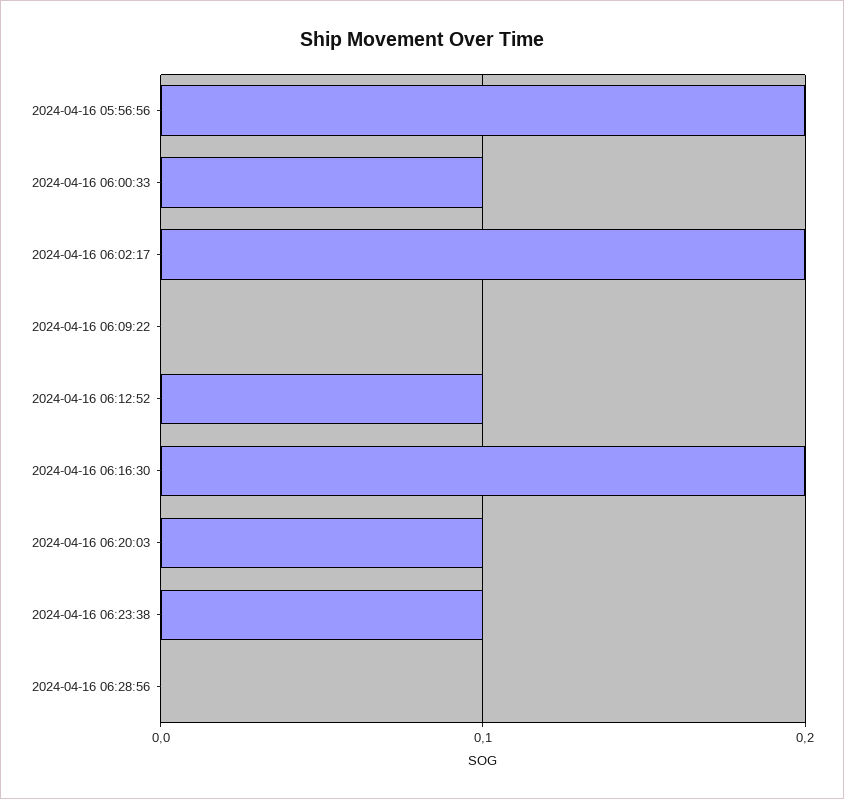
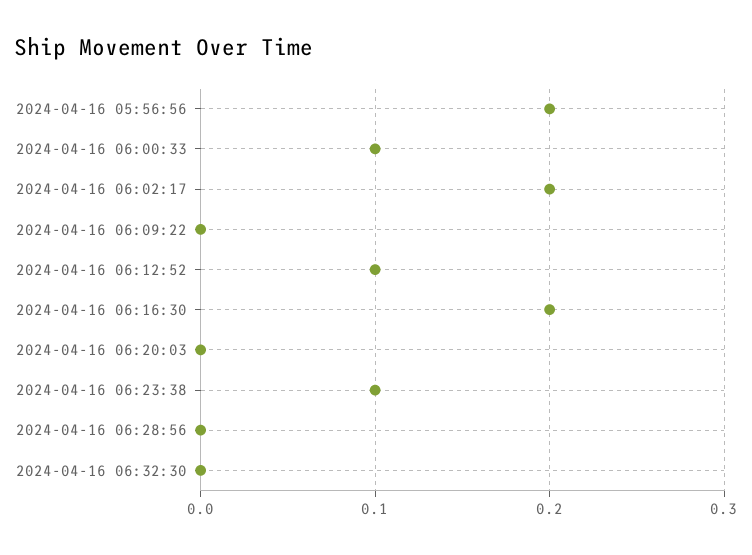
2024-04-16 06:20:03: 0.1 -> 0
2024-04-16 06:32:30: none -> 0

